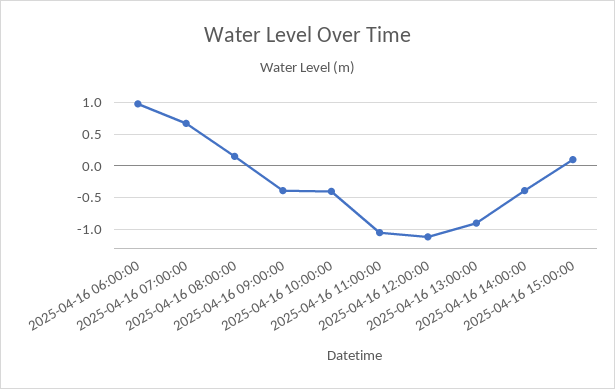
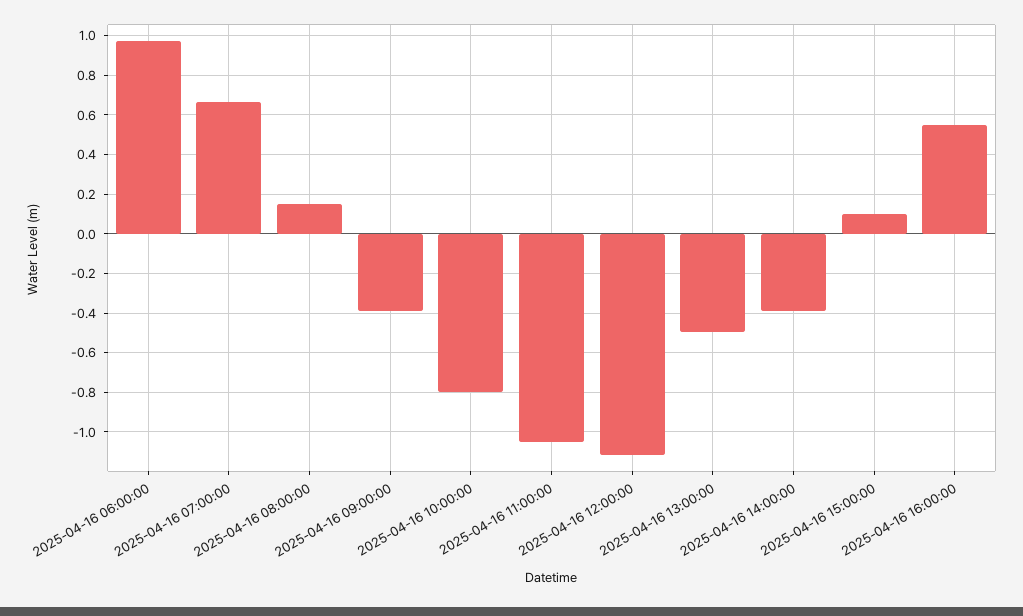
2025-04-16 10:00:00: -0.4 -> -0.8
2025-04-16 13:00:00: -0.9 -> -0.5
2025-04-16 16:00:00: none -> 0.55

